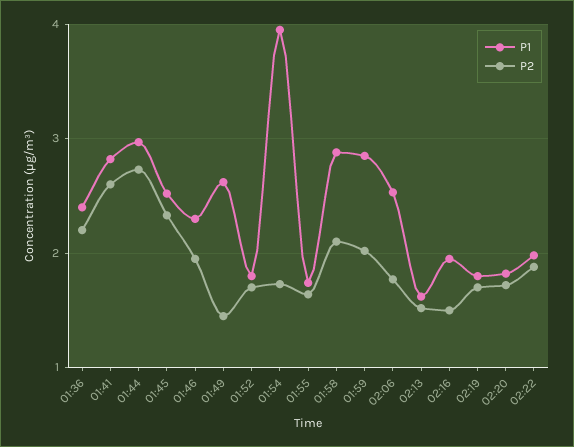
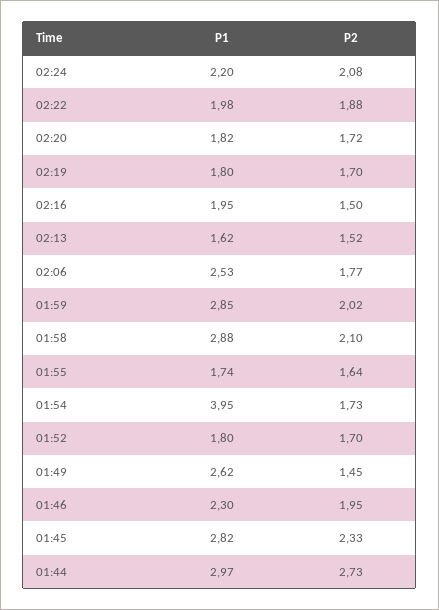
P1, 01:36: 2.4 -> none
P2, 01:36: 2.2 -> none
P1, 01:41: 2.8 -> none
P2, 01:41: 2.6 -> none
P1, 01:45: 2.5 -> 2.82
P1, 02:24: none -> 2.2
P2, 02:24: none -> 2.08

